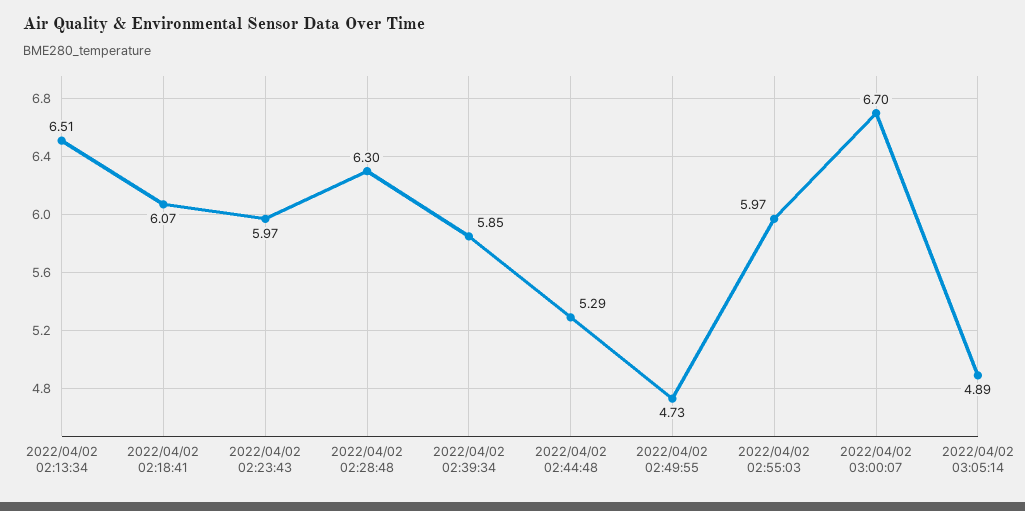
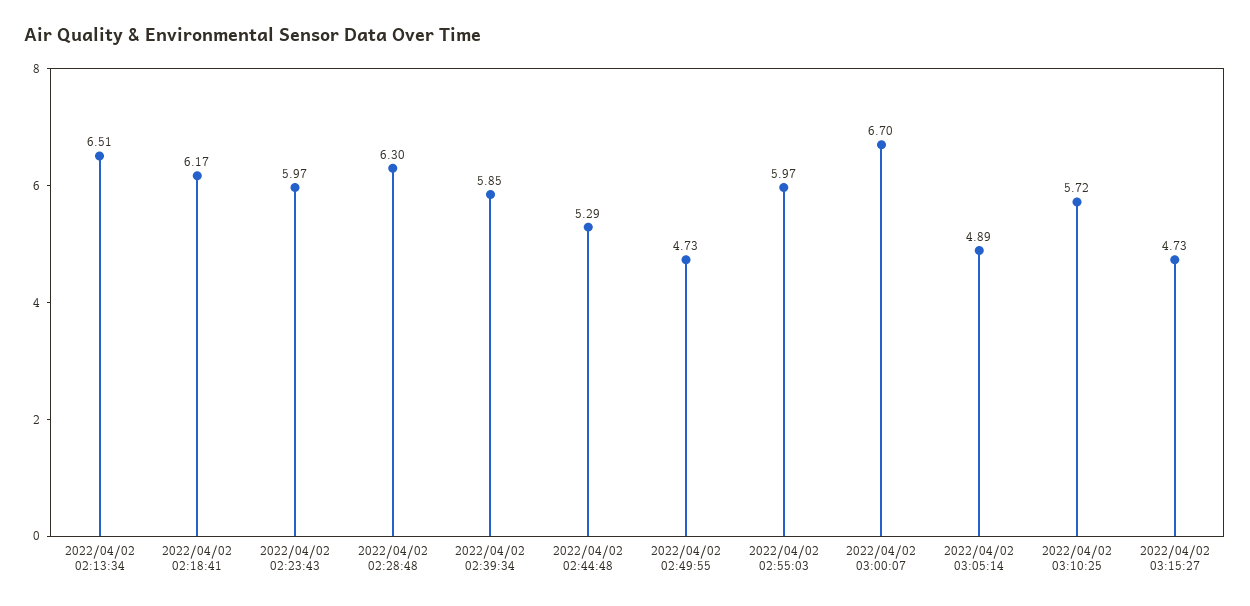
2022/04/02 02:18:41: 6.07 -> 6.17
2022/04/02 03:10:25: none -> 5.72
2022/04/02 03:15:27: none -> 4.73

